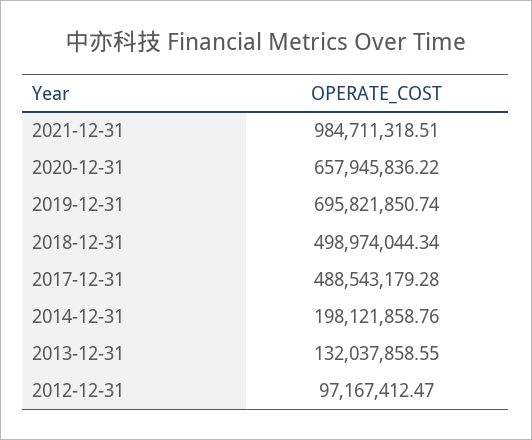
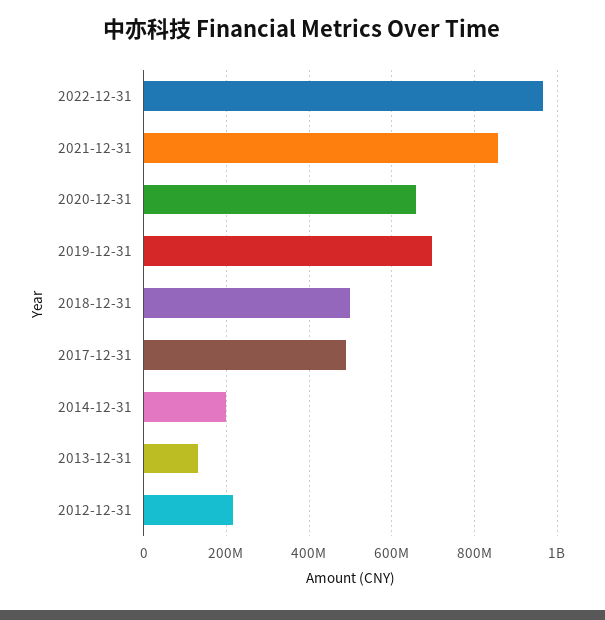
2021-12-31: 984711318.51 -> 860000000
2012-12-31: 97167412.47 -> 220000000
2022-12-31: none -> 960000000

